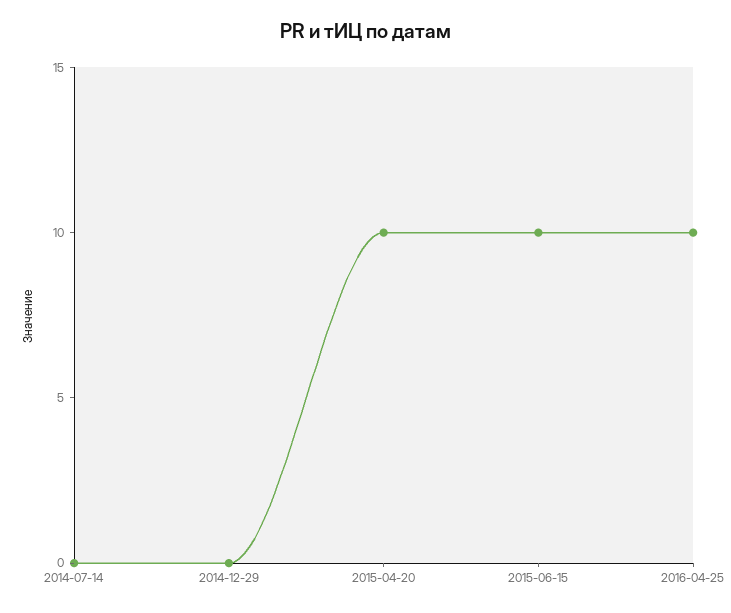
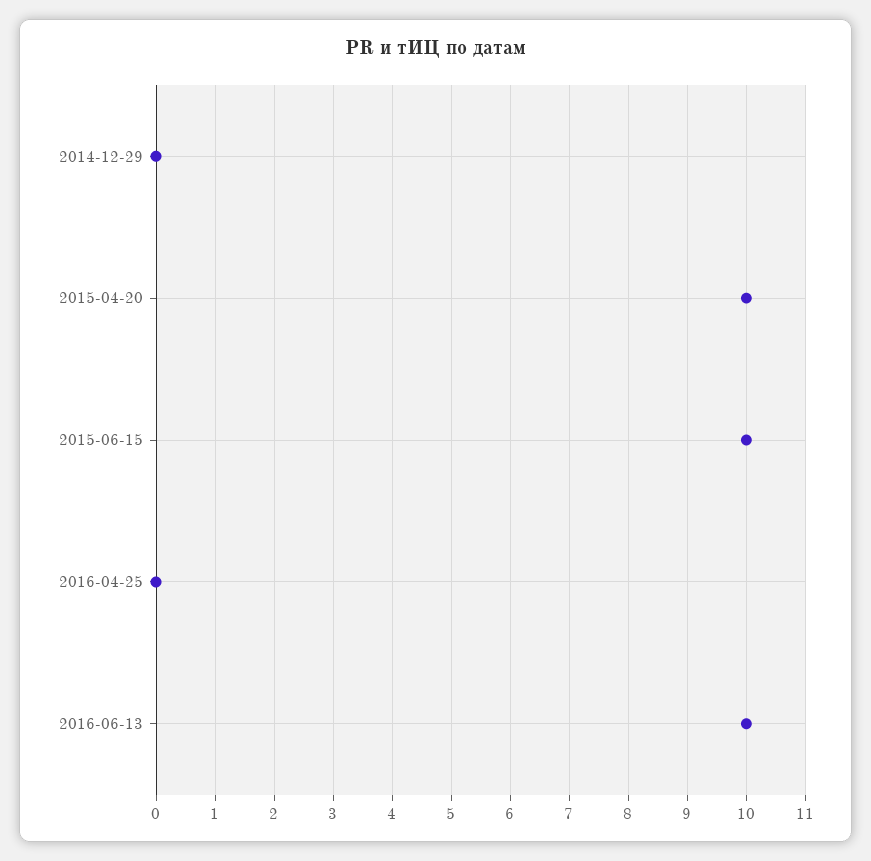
2014-07-14: 0 -> none
2016-04-25: 10 -> 0
2016-06-13: none -> 10

